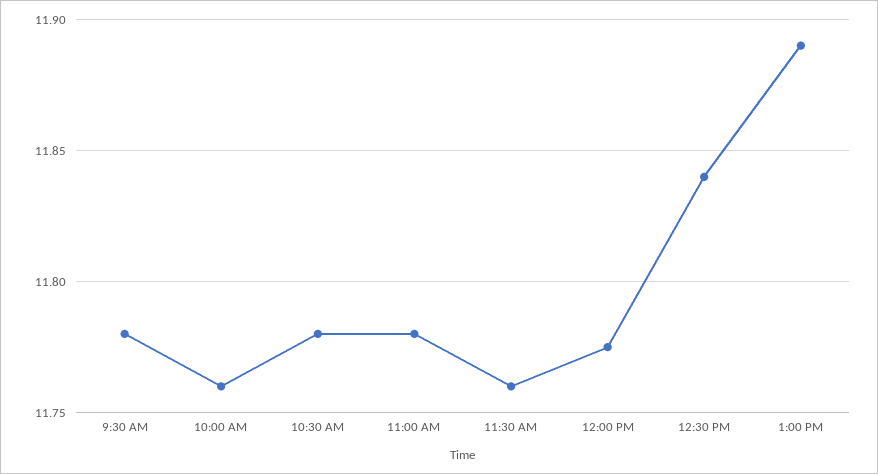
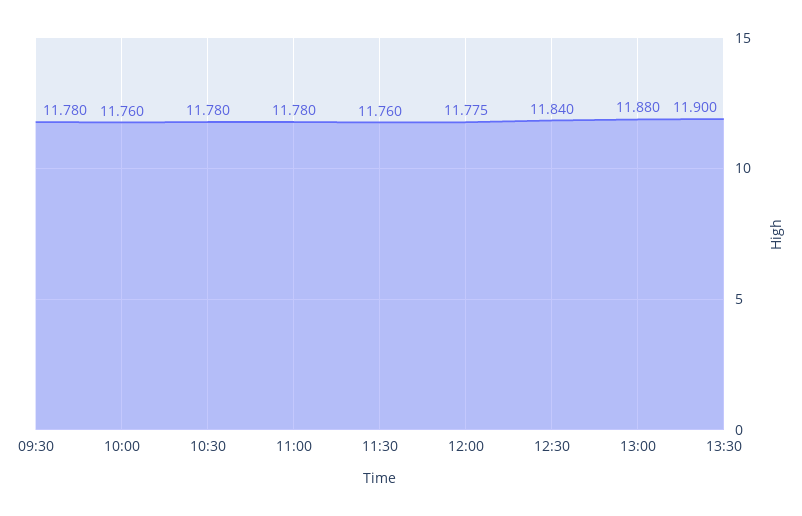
1:00 PM: 11.89 -> 11.88
13:30: none -> 11.9

